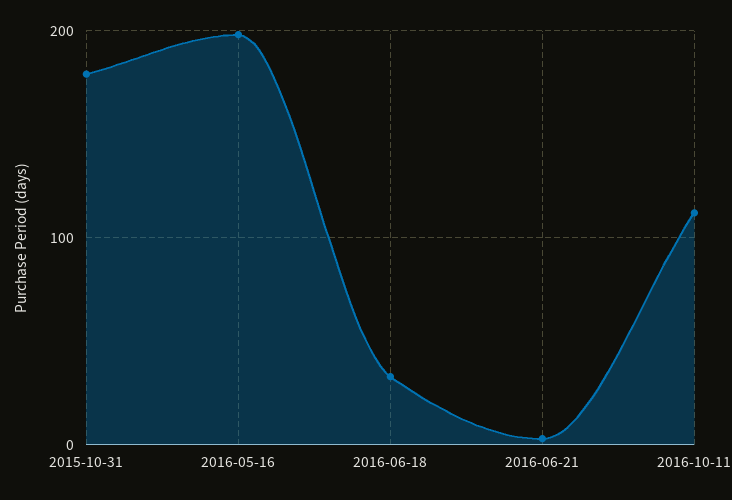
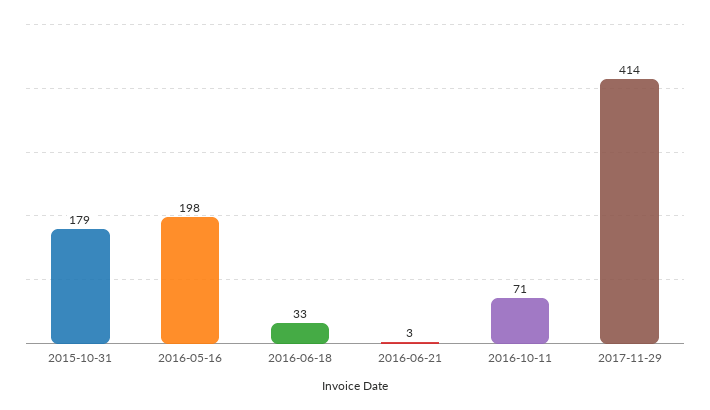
2016-10-11: 110 -> 71
2017-11-29: none -> 414

